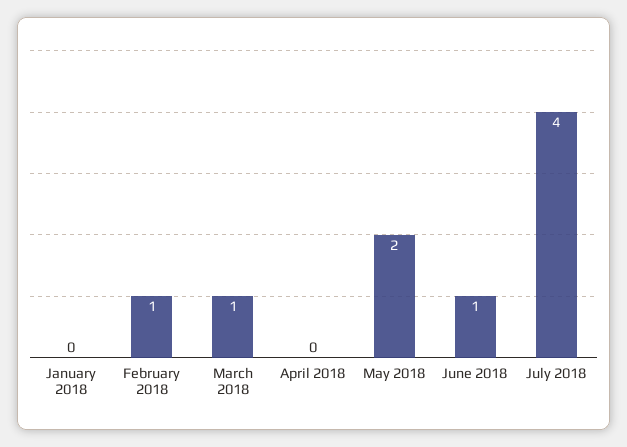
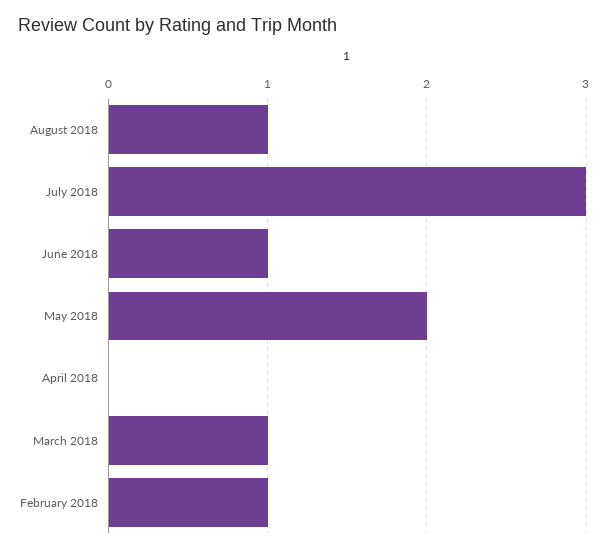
January 2018: 0 -> none
July 2018: 4 -> 3
August 2018: none -> 1

